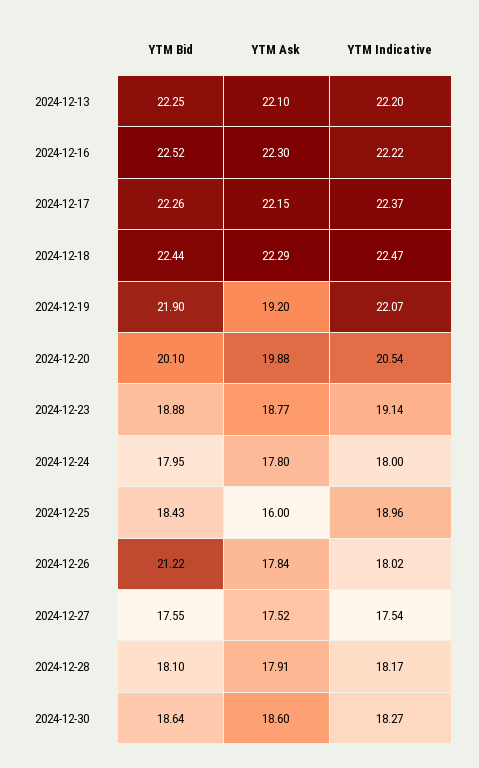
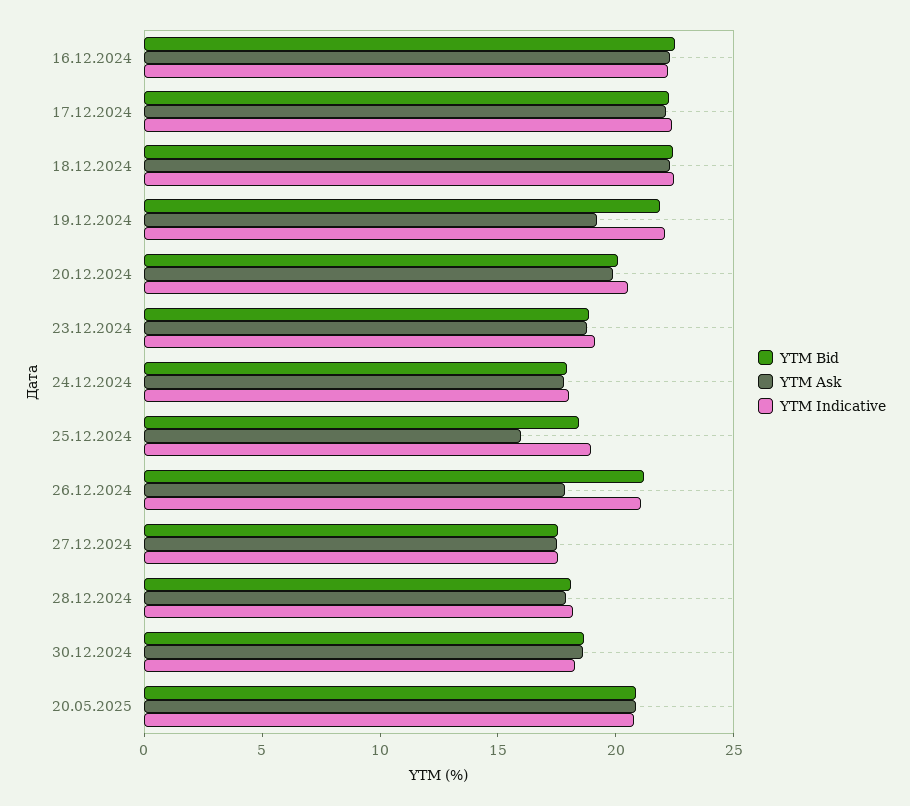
YTM Bid, 2024-12-13: 22.25 -> none
YTM Ask, 2024-12-13: 22.1 -> none
YTM Indicative, 2024-12-13: 22.2 -> none
YTM Indicative, 2024-12-26: 18.02 -> 21
YTM Bid, 20.05.2025: none -> 21
YTM Ask, 20.05.2025: none -> 21
YTM Indicative, 20.05.2025: none -> 21

